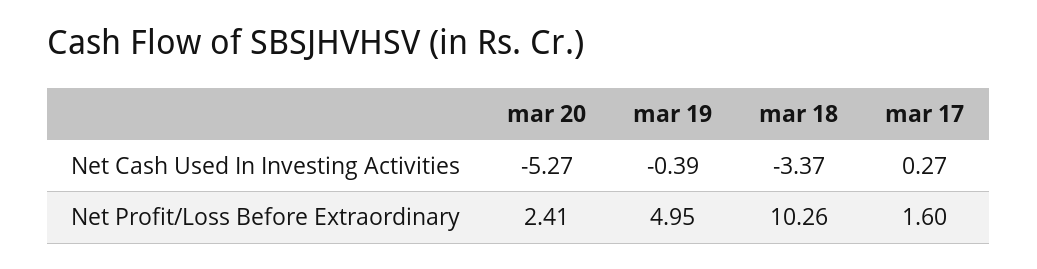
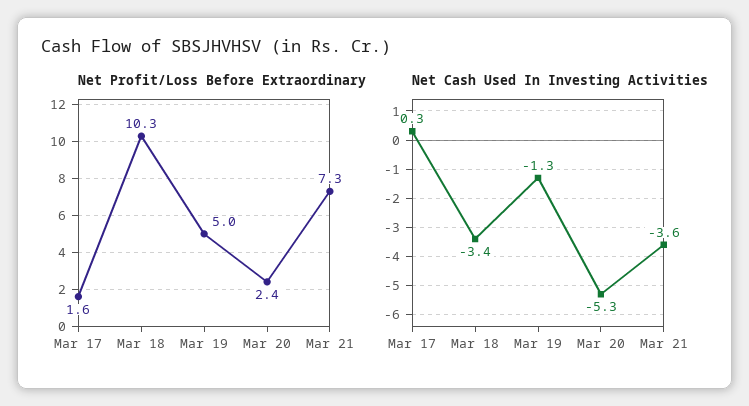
Net Cash Used In Investing Activities, mar 19: -0.39 -> -1.3
Net Profit/Loss Before Extraordinary, Mar 21: none -> 7.3
Net Cash Used In Investing Activities, Mar 21: none -> -3.6

